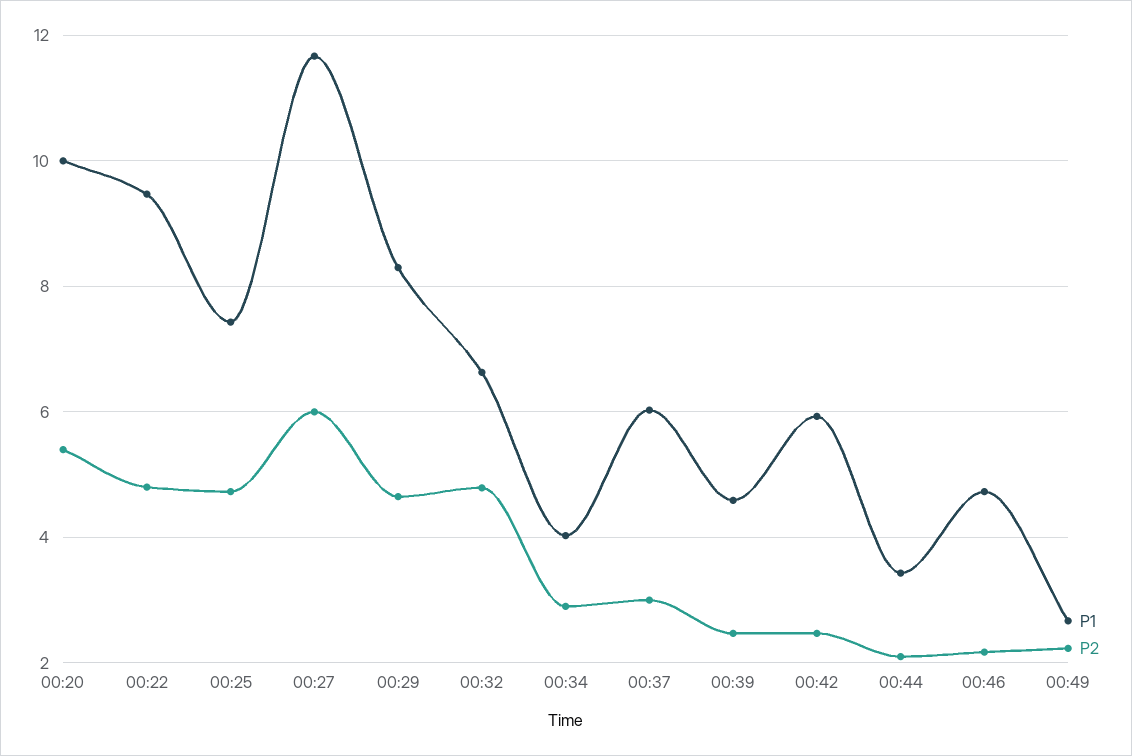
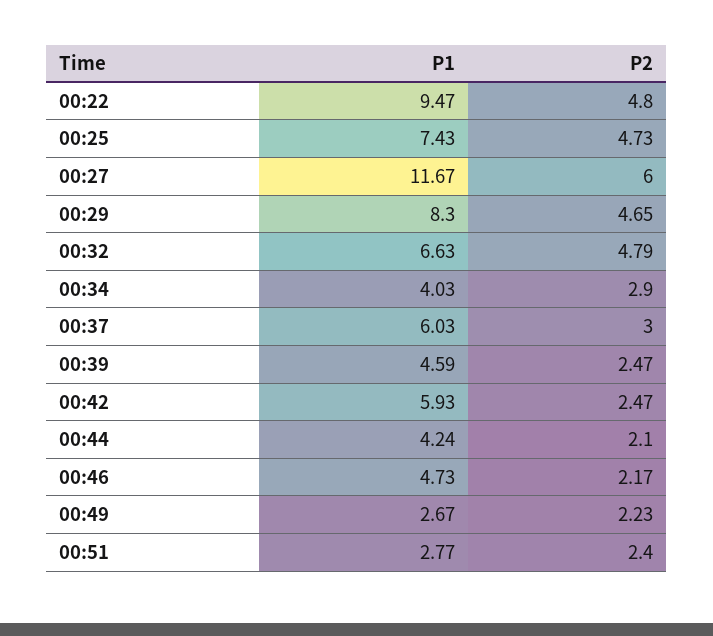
P1, 00:20: 10 -> none
P2, 00:20: 5.4 -> none
P1, 00:44: 3.4 -> 4.24
P1, 00:51: none -> 2.77
P2, 00:51: none -> 2.4

